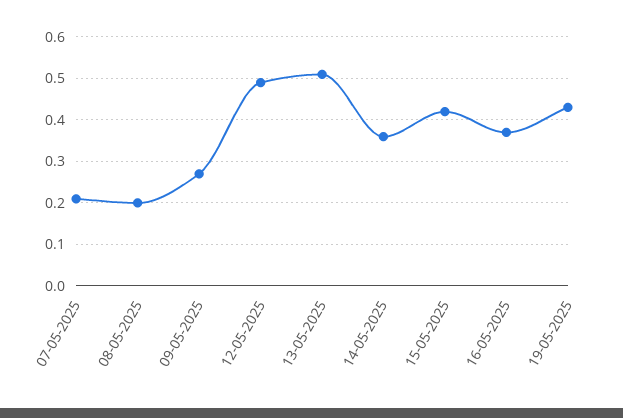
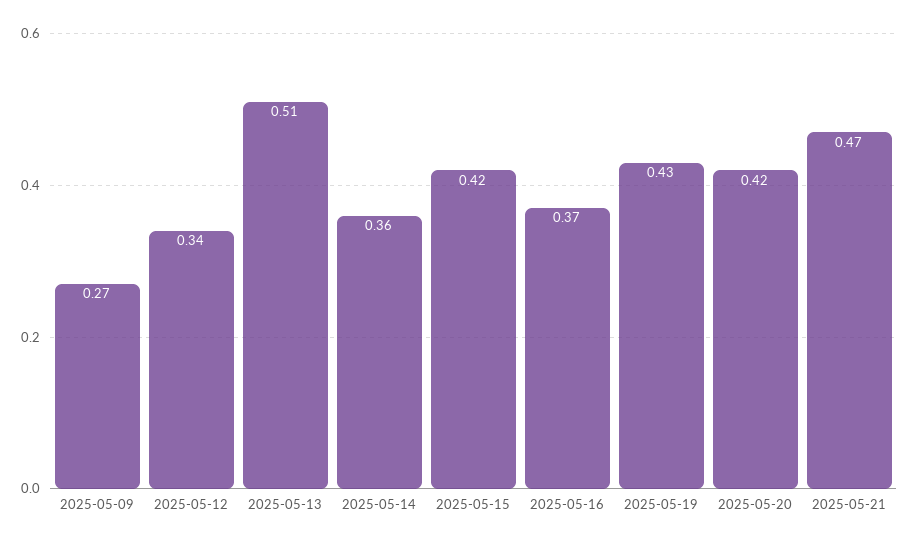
07-05-2025: 0.2 -> none
08-05-2025: 0.2 -> none
12-05-2025: 0.5 -> 0.34
2025-05-20: none -> 0.42
2025-05-21: none -> 0.47

